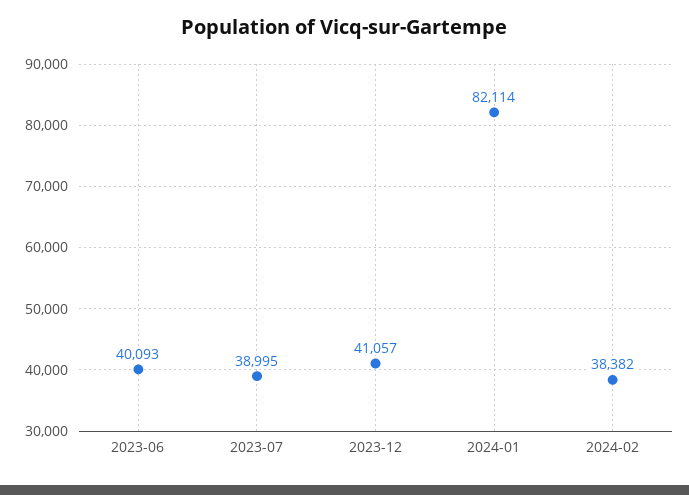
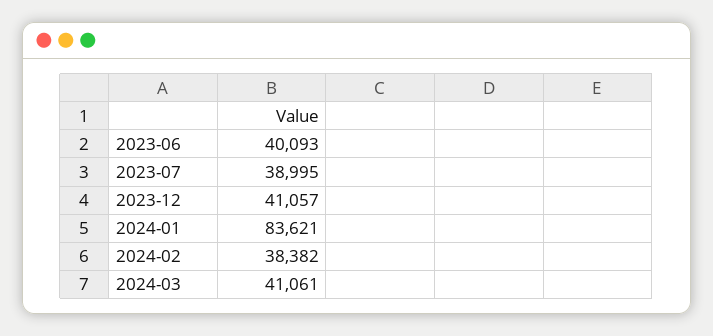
2024-01: 82114 -> 83621
2024-03: none -> 41061

